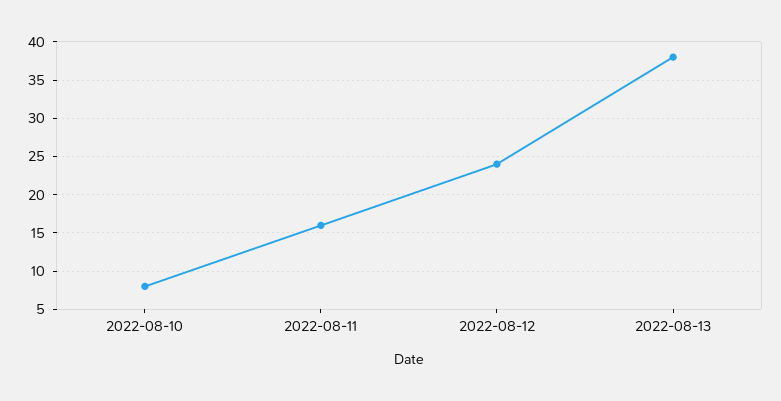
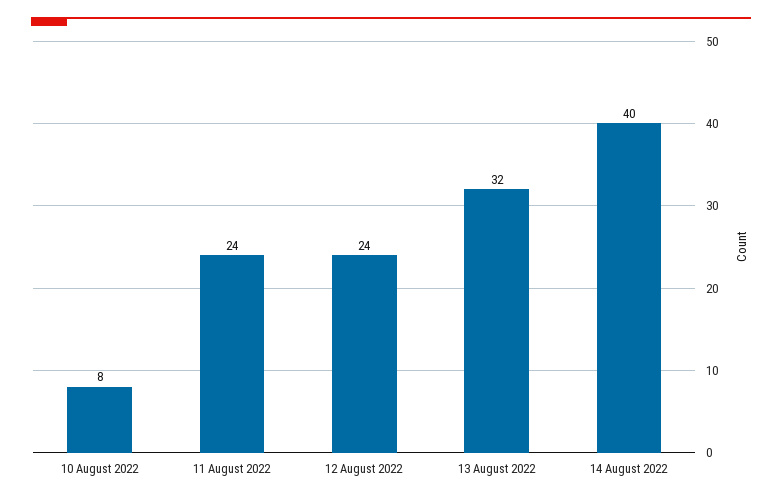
2022-08-11: 16 -> 24
2022-08-13: 38 -> 32
14 August 2022: none -> 40

